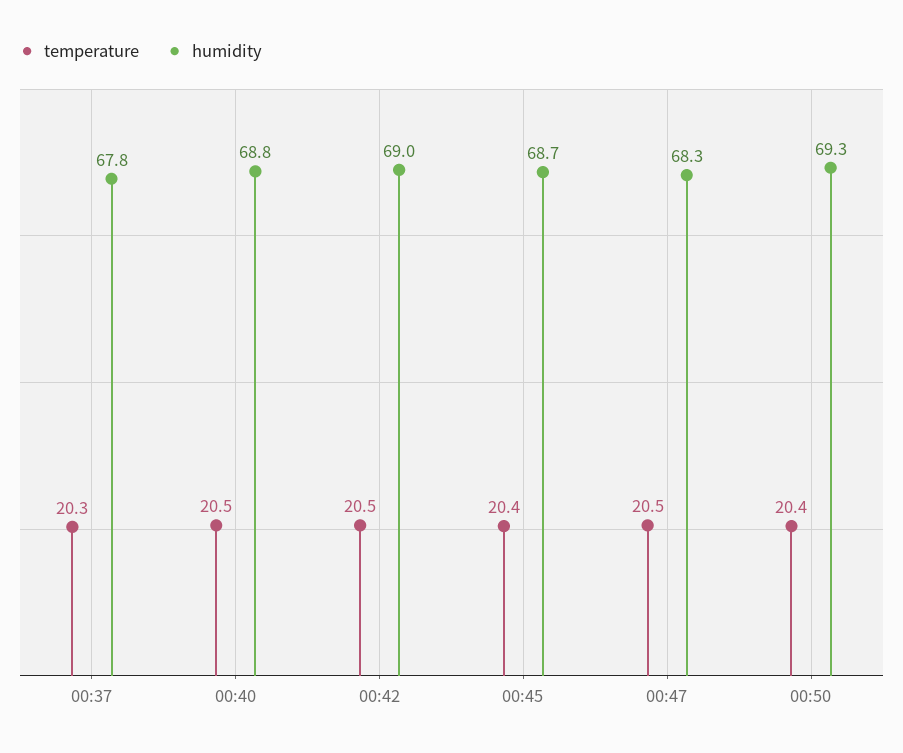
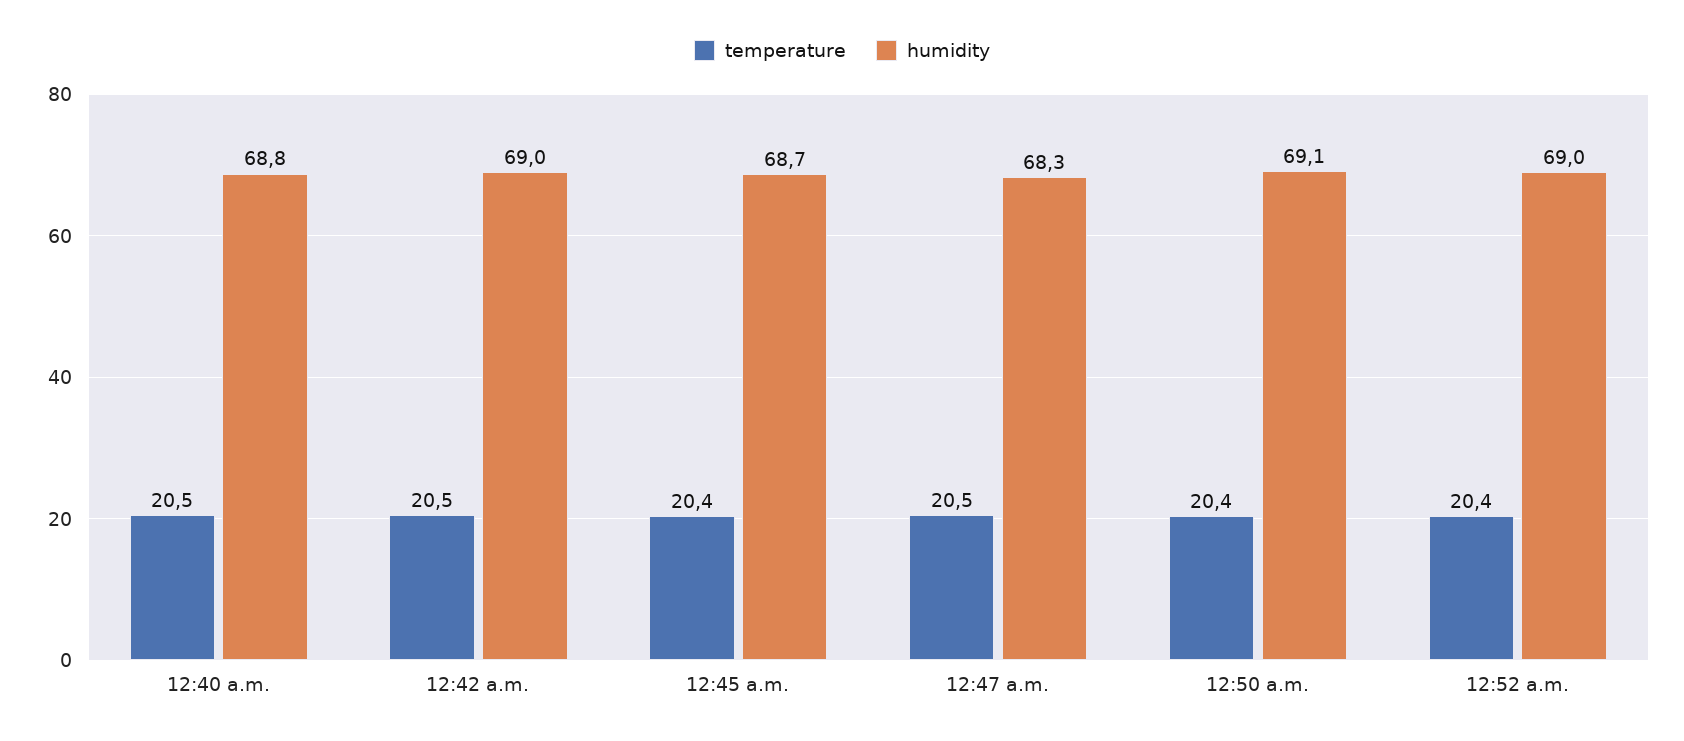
temperature, 00:37: 20.3 -> none
humidity, 00:37: 67.8 -> none
humidity, 00:50: 69.3 -> 69.1
temperature, 12:52 a.m.: none -> 20.4
humidity, 12:52 a.m.: none -> 69

